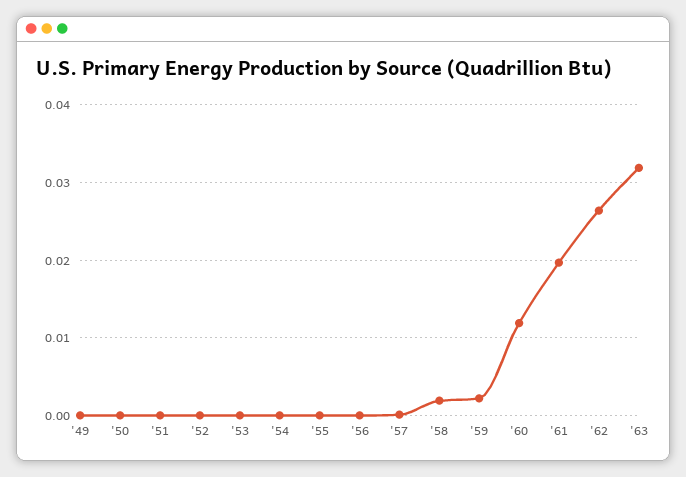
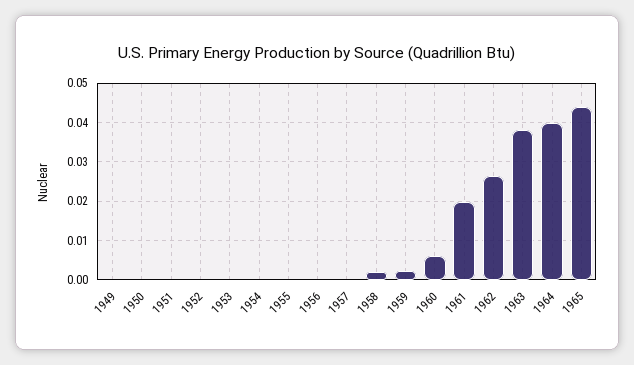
'60: 0.012 -> 0.006
'63: 0.032 -> 0.038
1964: none -> 0.04
1965: none -> 0.044

